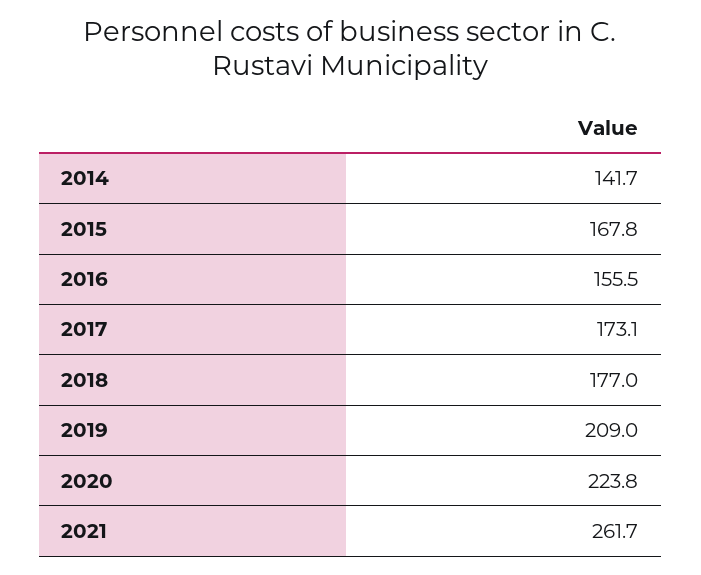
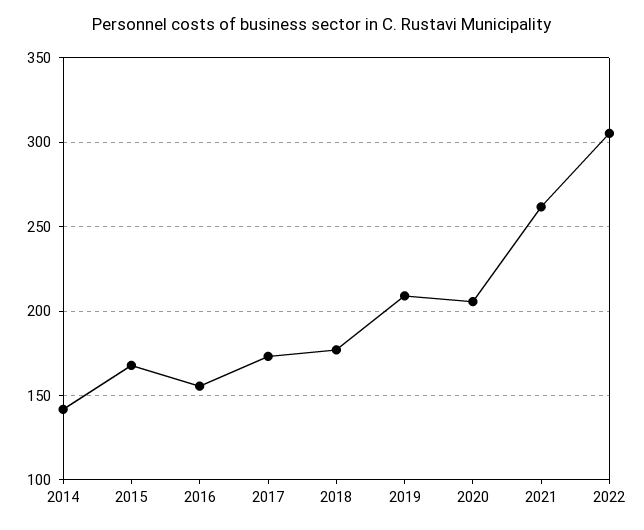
2020: 223.8 -> 205
2022: none -> 305

